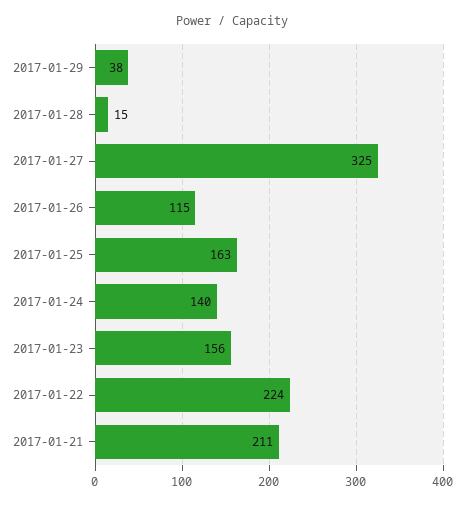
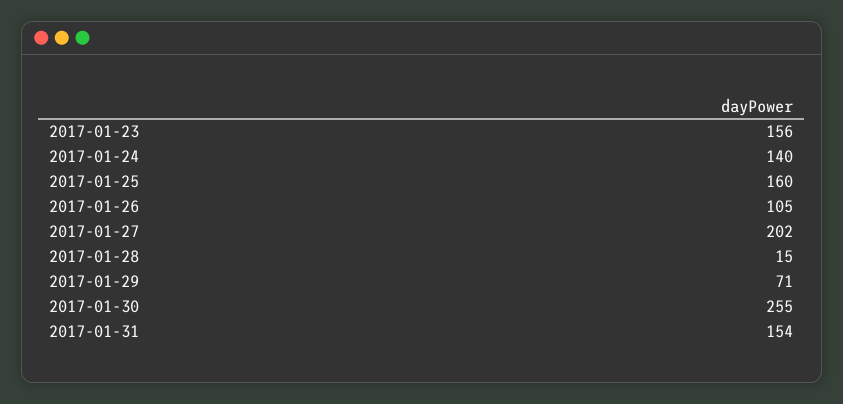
2017-01-29: 38 -> 71
2017-01-27: 325 -> 202
2017-01-26: 115 -> 105
2017-01-25: 163 -> 160
2017-01-22: 224 -> none
2017-01-21: 211 -> none
2017-01-30: none -> 255
2017-01-31: none -> 154

